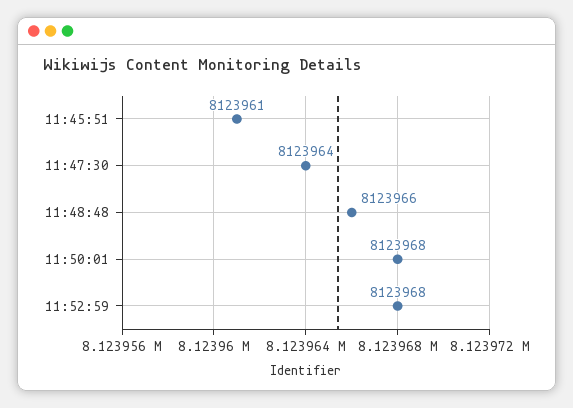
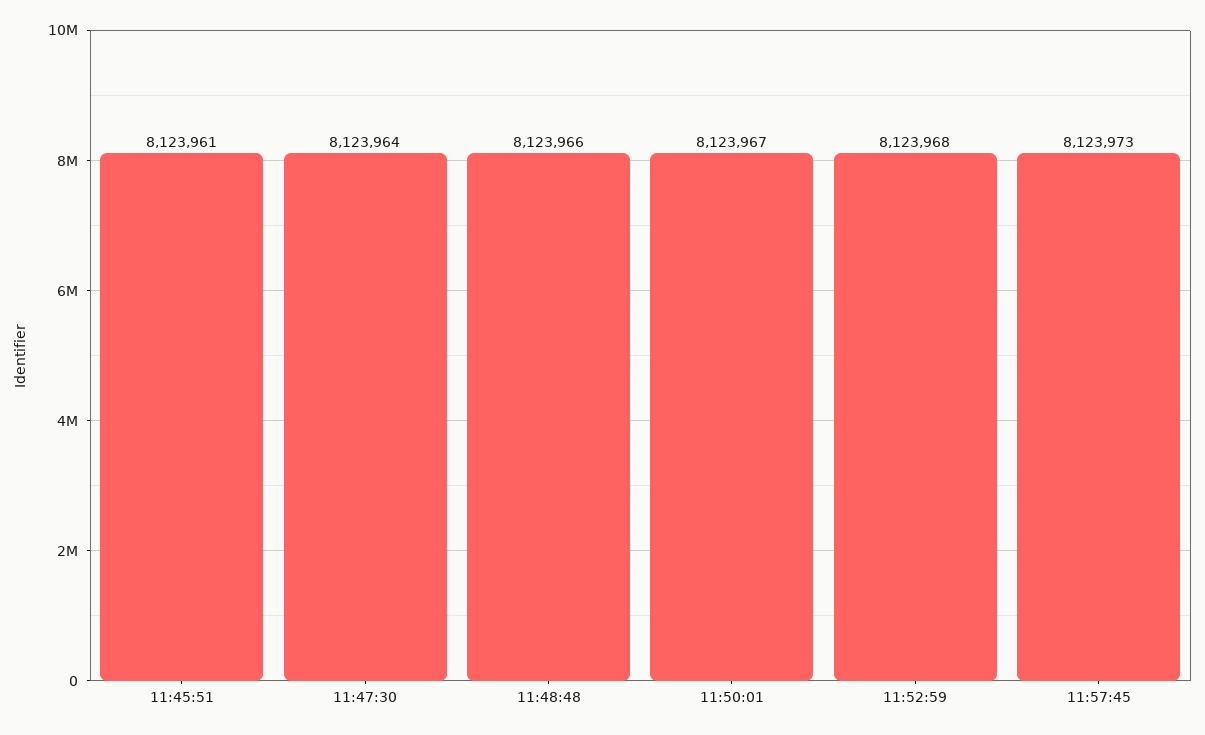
11:50:01: 8123968 -> 8123967
11:57:45: none -> 8123973

